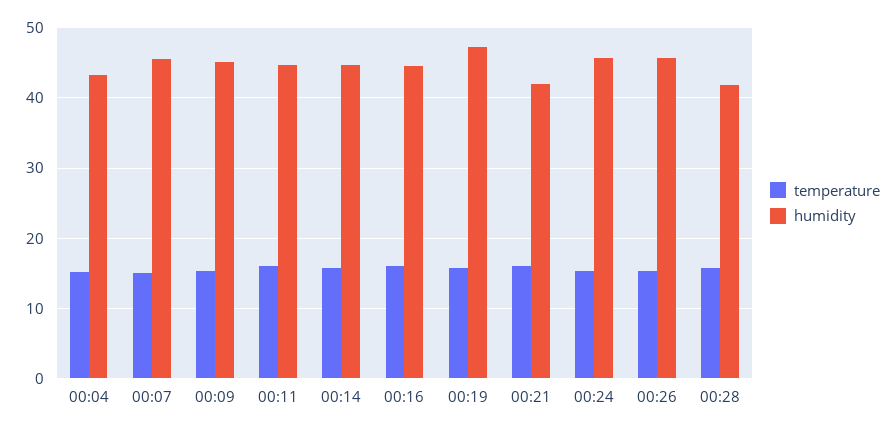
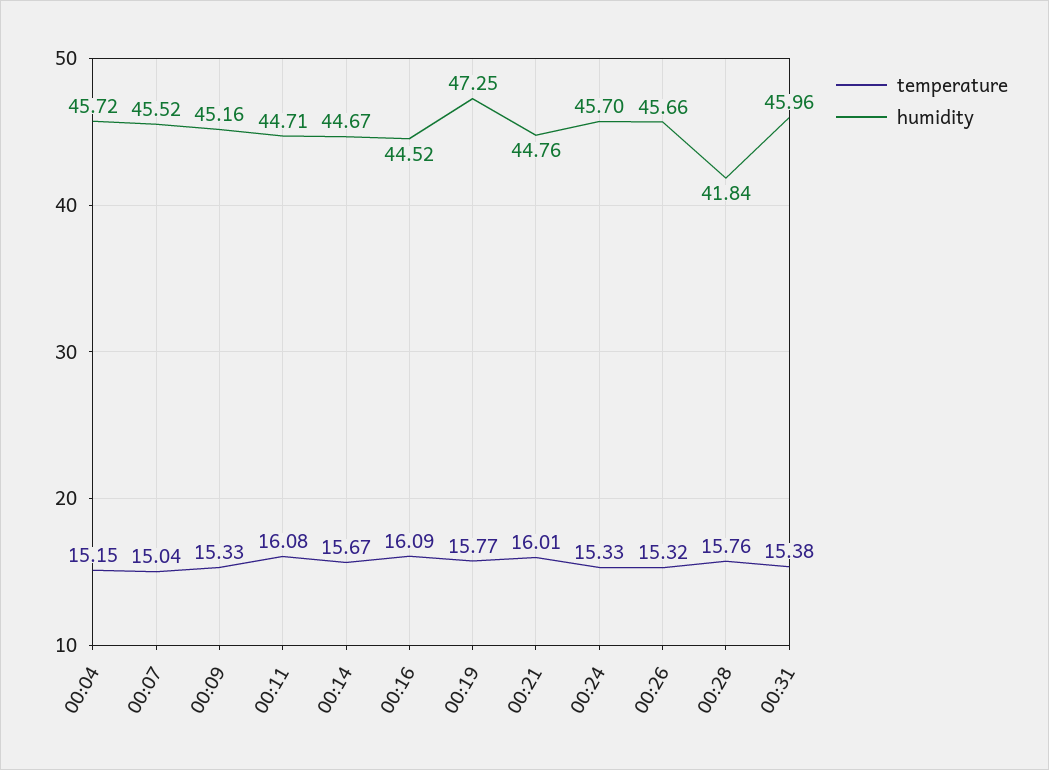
humidity, 00:04: 43 -> 45.72
humidity, 00:21: 42 -> 44.76
temperature, 00:31: none -> 15.38
humidity, 00:31: none -> 45.96

